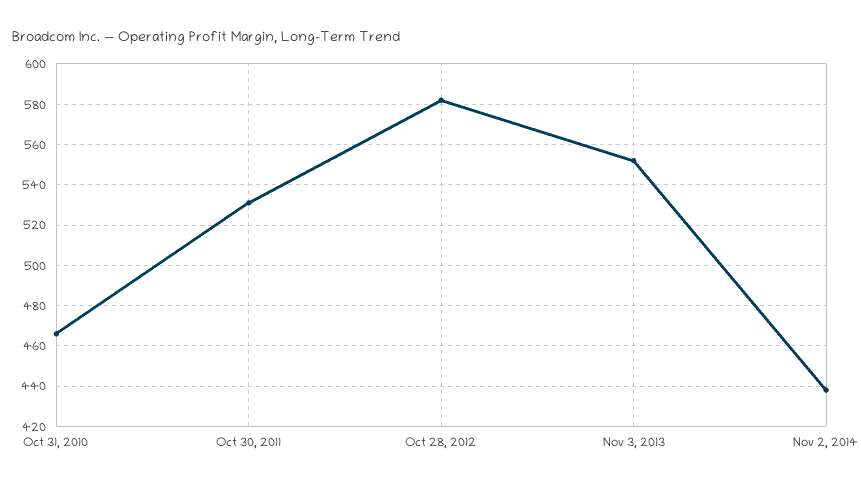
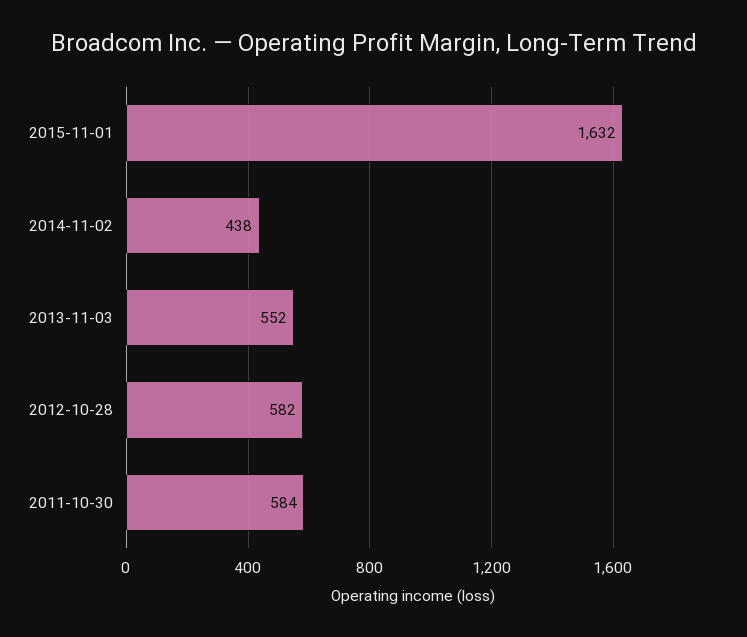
Oct 31, 2010: 465 -> none
Oct 30, 2011: 530 -> 584
2015-11-01: none -> 1632

